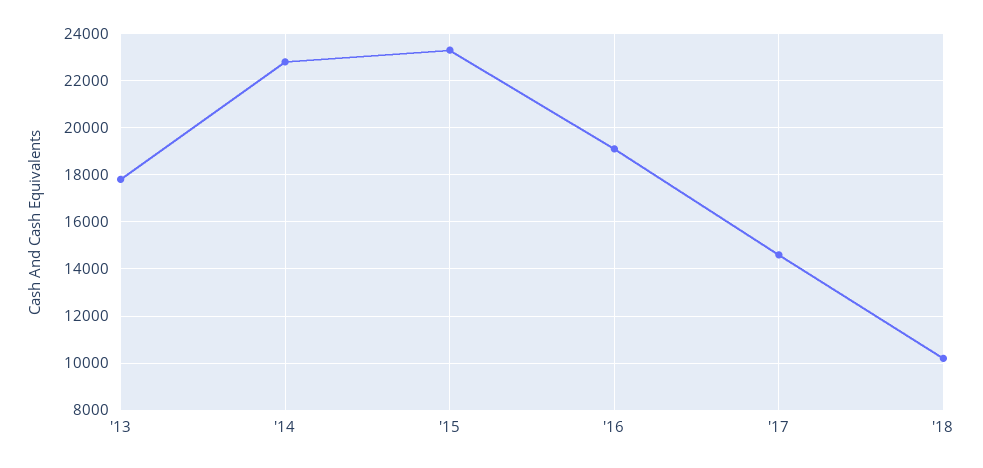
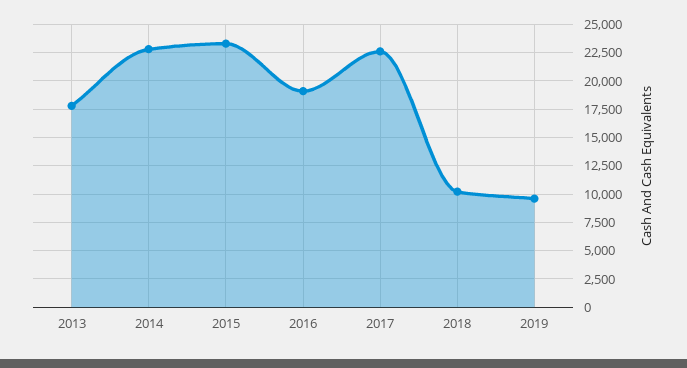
'17: 14500 -> 22500
2019: none -> 10000

